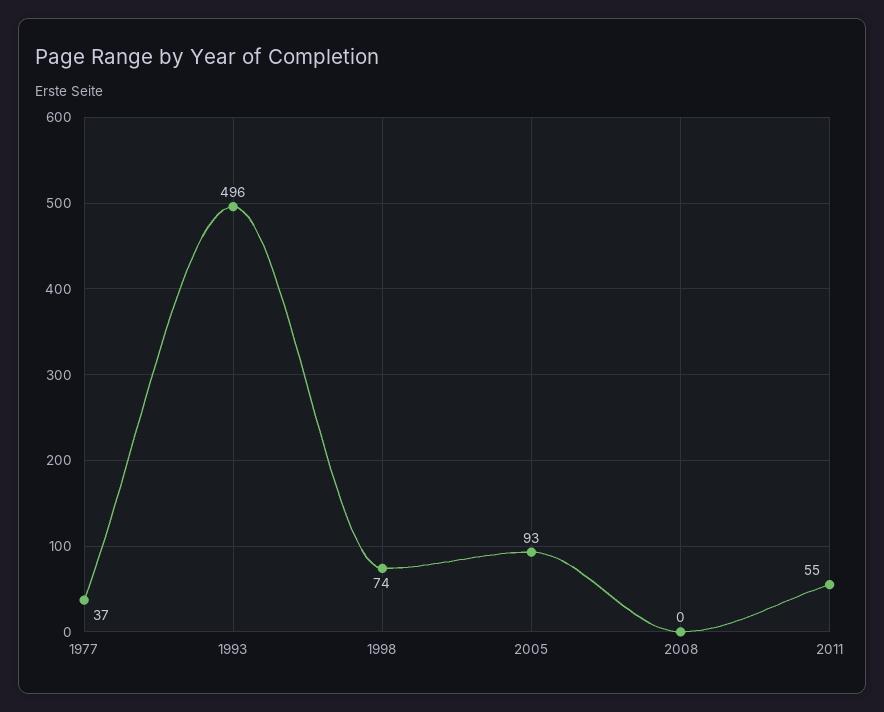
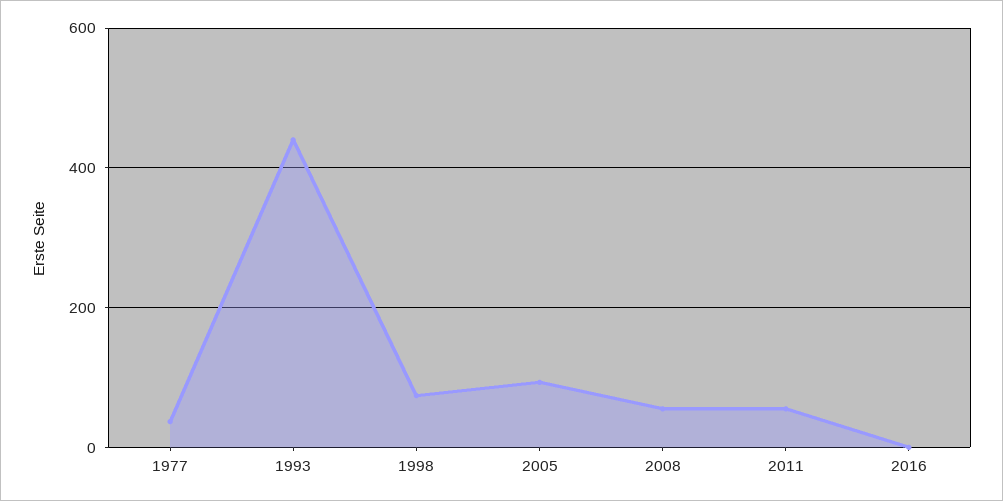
1993: 496 -> 440
2008: 0 -> 60
2016: none -> 0

